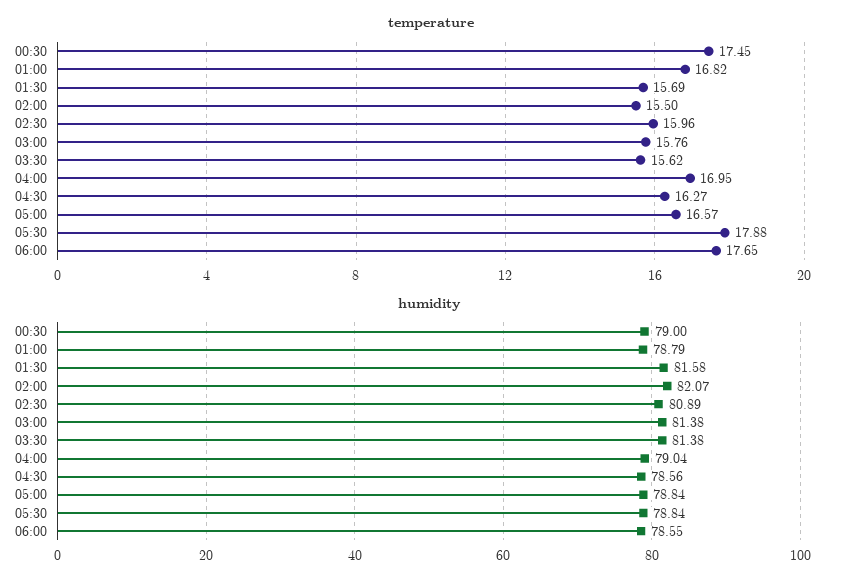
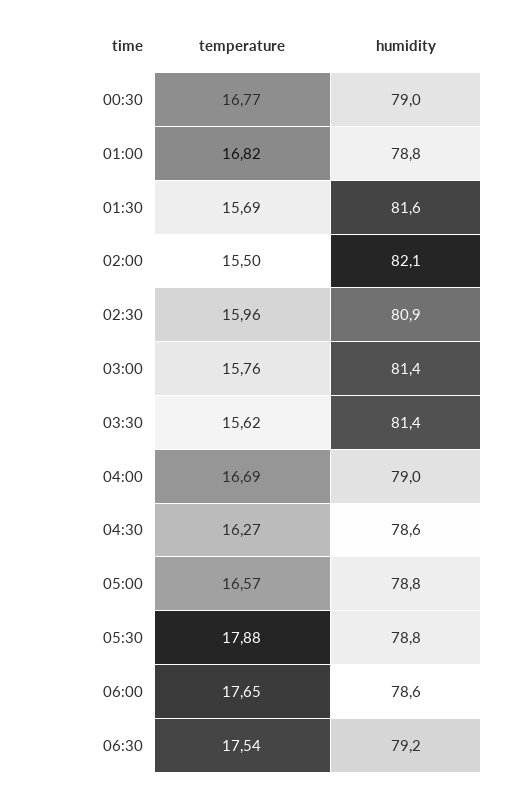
temperature, 00:30: 17.45 -> 16.77
temperature, 04:00: 16.95 -> 16.69
temperature, 06:30: none -> 17.54
humidity, 06:30: none -> 79.2

